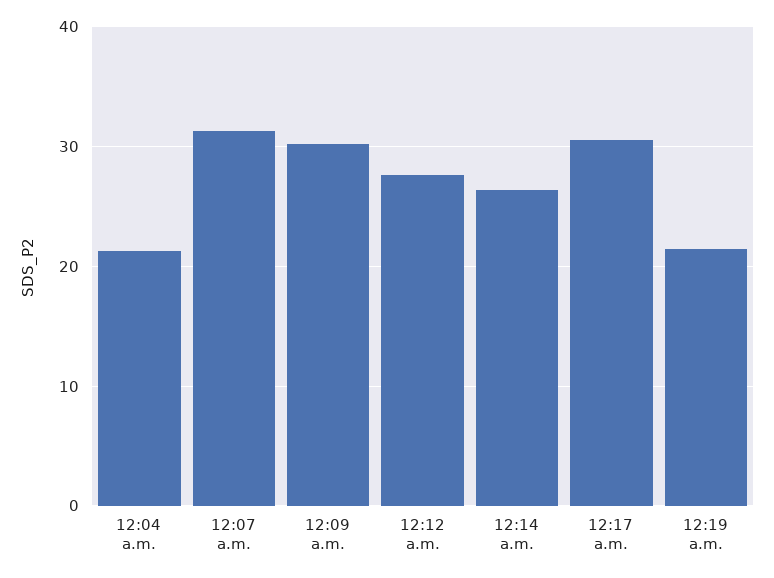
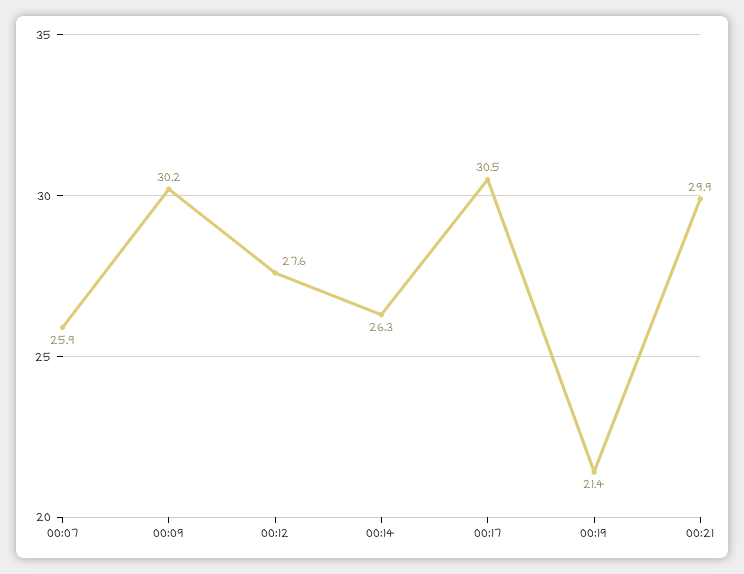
12:04 a.m.: 21 -> none
12:07 a.m.: 31 -> 25.9
00:21: none -> 29.9

